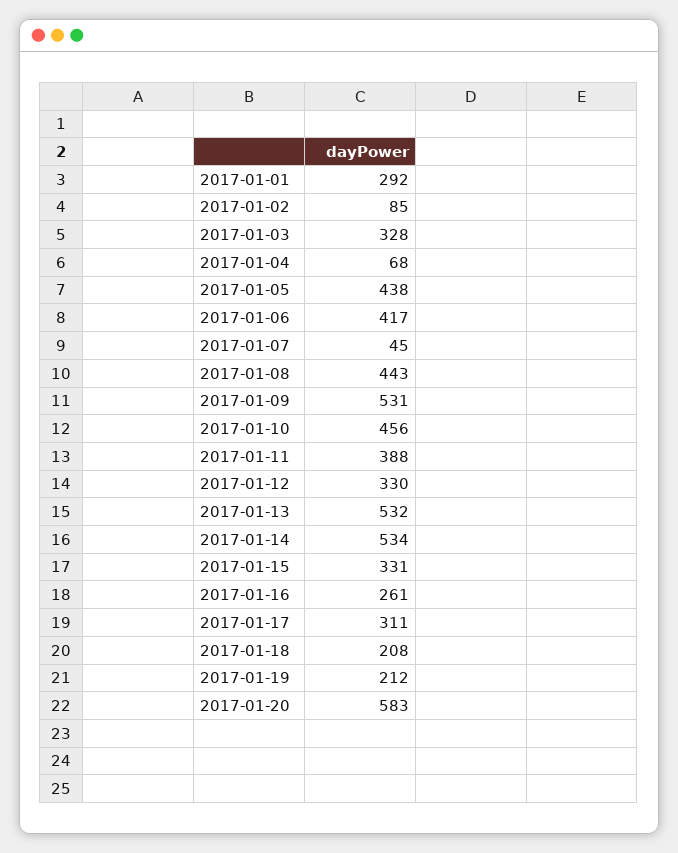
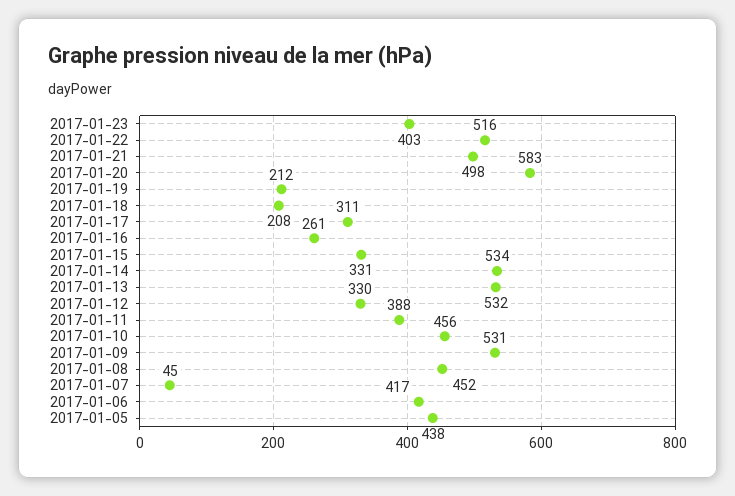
2017-01-01: 292 -> none
2017-01-02: 85 -> none
2017-01-03: 328 -> none
2017-01-04: 68 -> none
2017-01-08: 443 -> 452
2017-01-23: none -> 403
2017-01-22: none -> 516
2017-01-21: none -> 498

